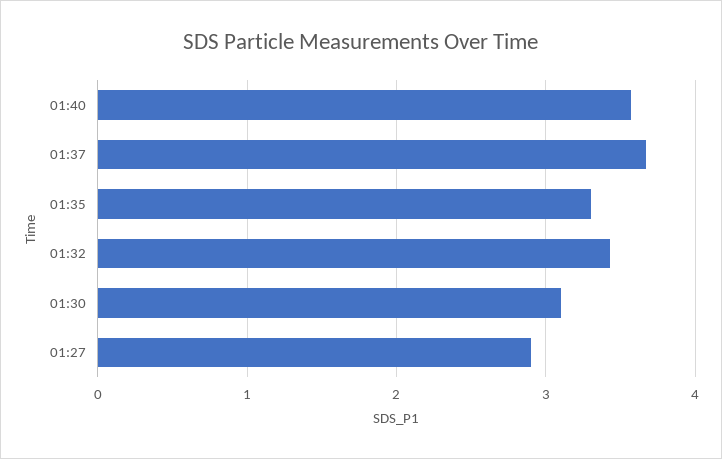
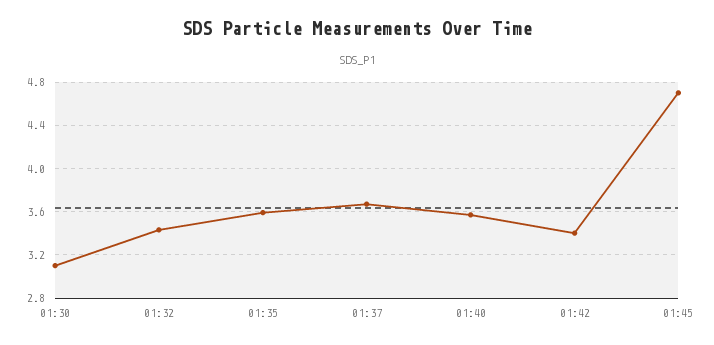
01:35: 3.3 -> 3.6
01:27: 2.9 -> none
01:42: none -> 3.4
01:45: none -> 4.7

